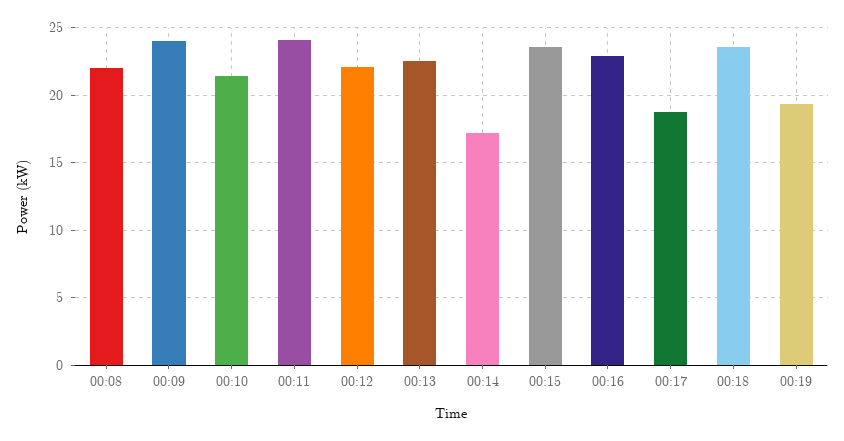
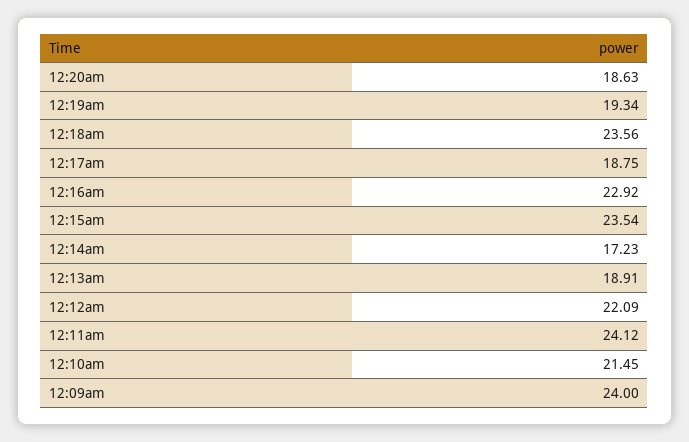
00:08: 22 -> none
00:13: 22.5 -> 18.91
12:20am: none -> 18.63

